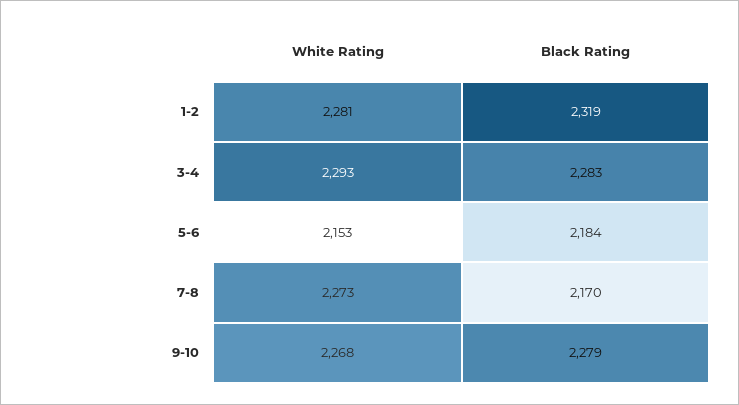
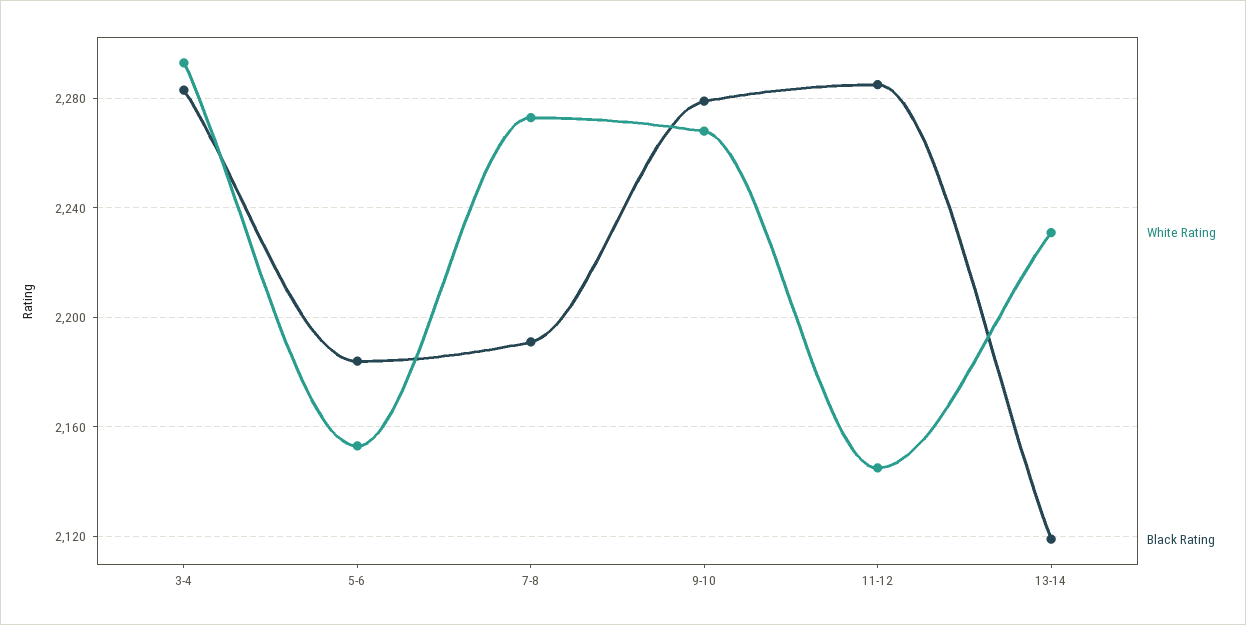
White Rating, 1-2: 2281 -> none
Black Rating, 1-2: 2319 -> none
Black Rating, 7-8: 2170 -> 2190
White Rating, 11-12: none -> 2145
Black Rating, 11-12: none -> 2285
White Rating, 13-14: none -> 2230
Black Rating, 13-14: none -> 2120

